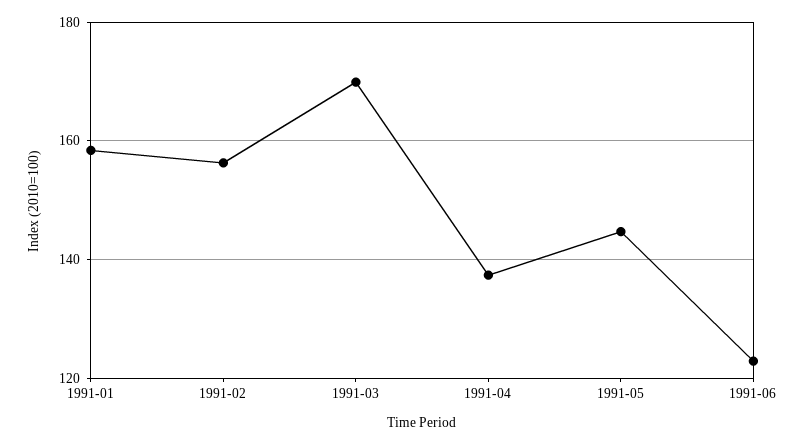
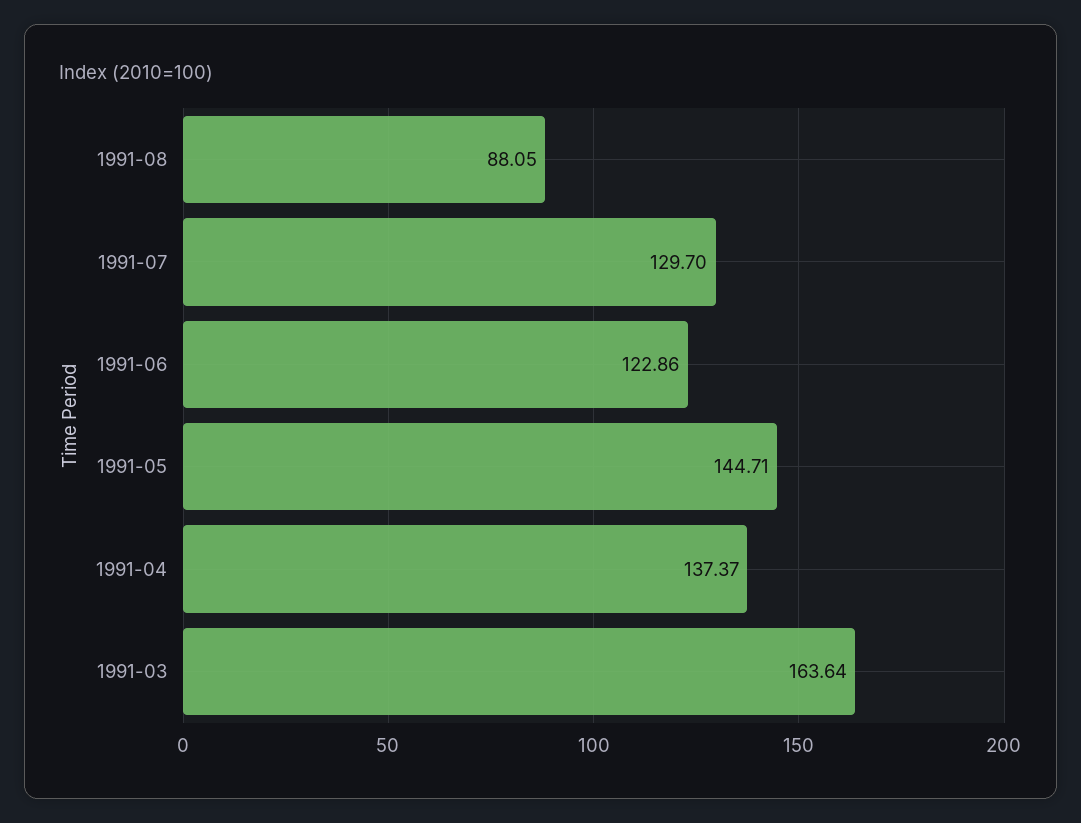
1991-01: 158 -> none
1991-02: 156 -> none
1991-03: 170 -> 163.64
1991-08: none -> 88.05
1991-07: none -> 129.7

